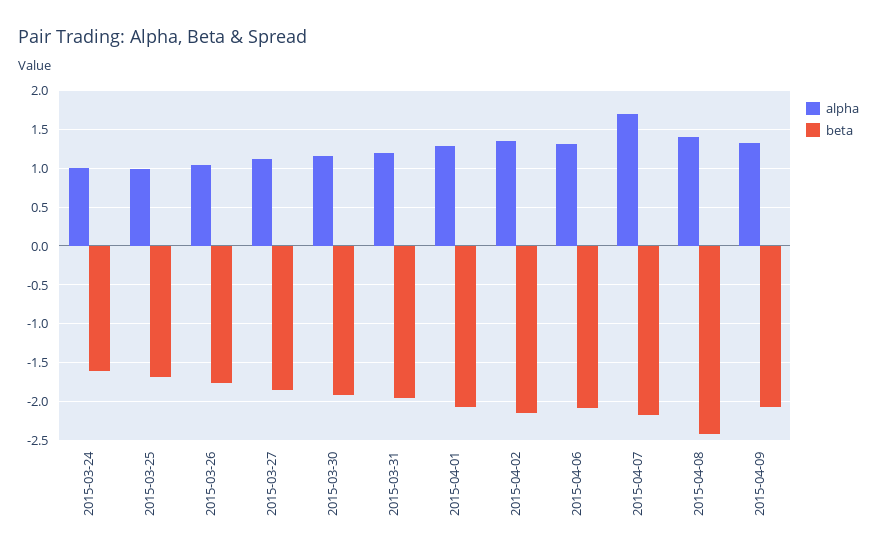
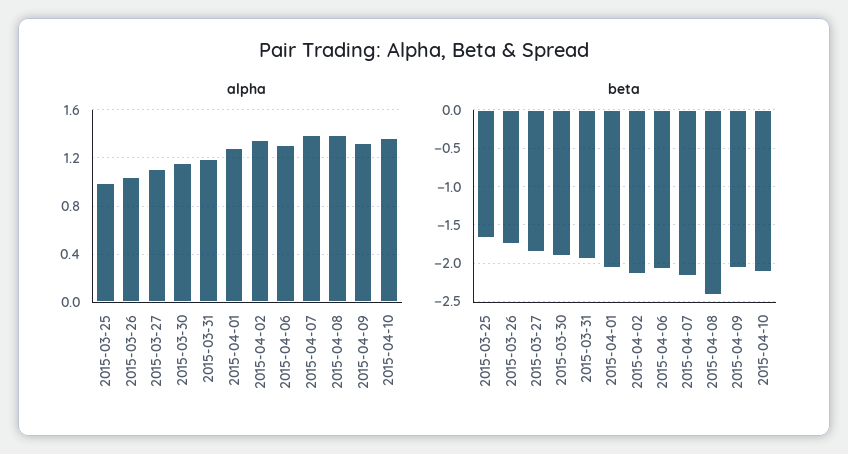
alpha, 2015-03-24: 1 -> none
beta, 2015-03-24: -1.6 -> none
alpha, 2015-04-07: 1.7 -> 1.4
alpha, 2015-04-10: none -> 1.35
beta, 2015-04-10: none -> -2.1

